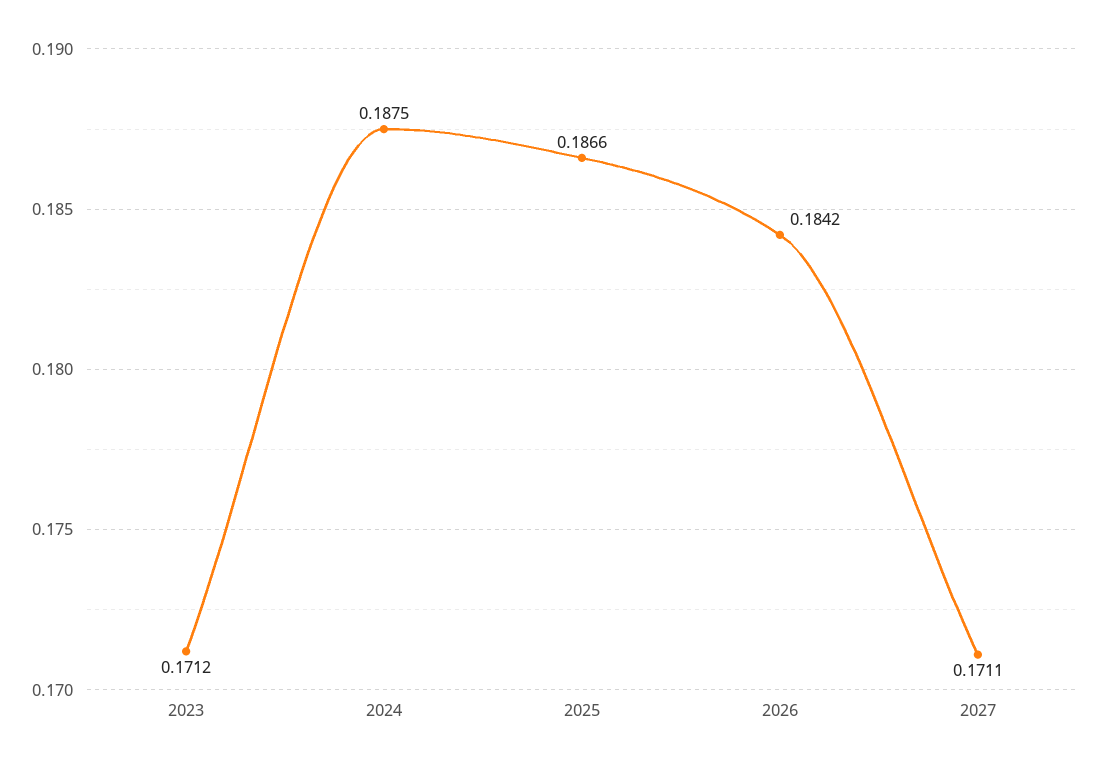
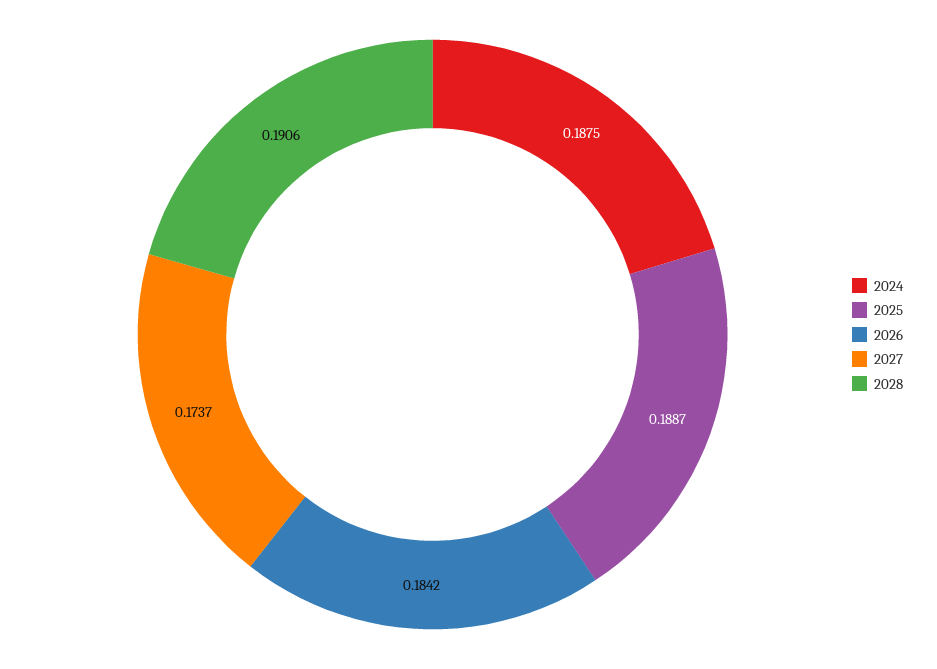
2023: 0.1712 -> none
2025: 0.1866 -> 0.1887
2027: 0.1711 -> 0.1737
2028: none -> 0.1906

